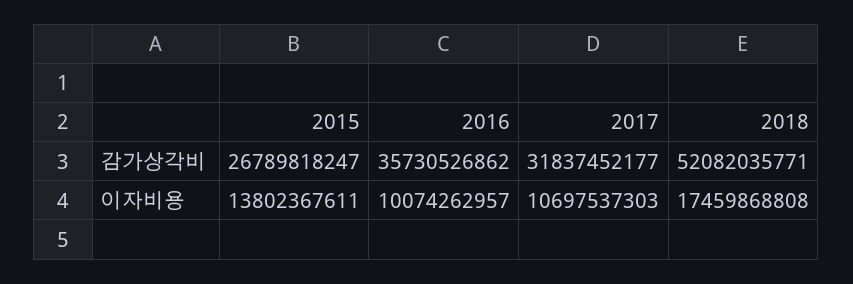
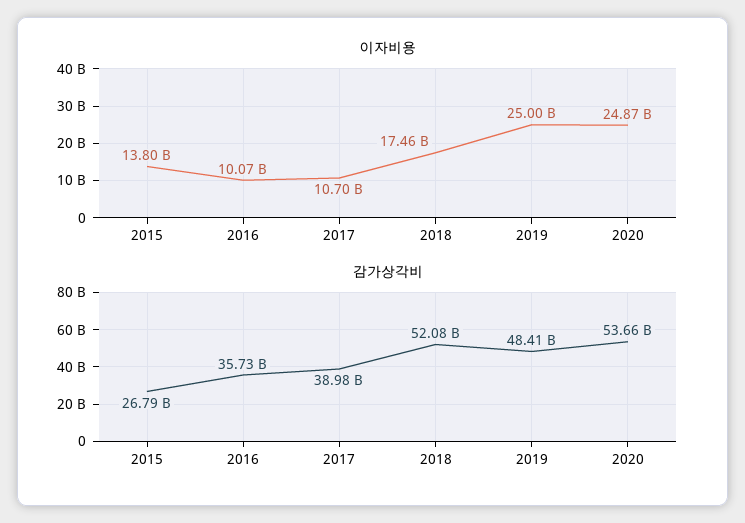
감가상각비, 2017: 31837452177 -> 38980000000
이자비용, 2019: none -> 25000000000
이자비용, 2020: none -> 24870000000
감가상각비, 2019: none -> 48410000000
감가상각비, 2020: none -> 53660000000

